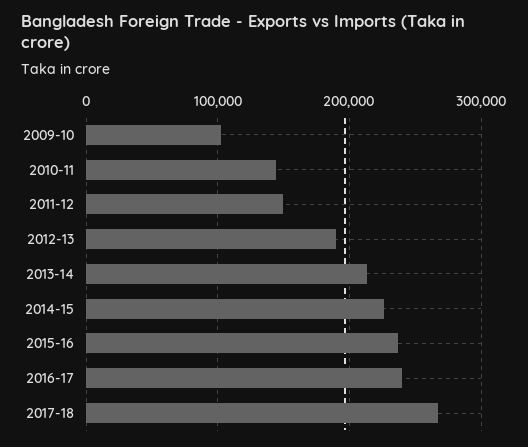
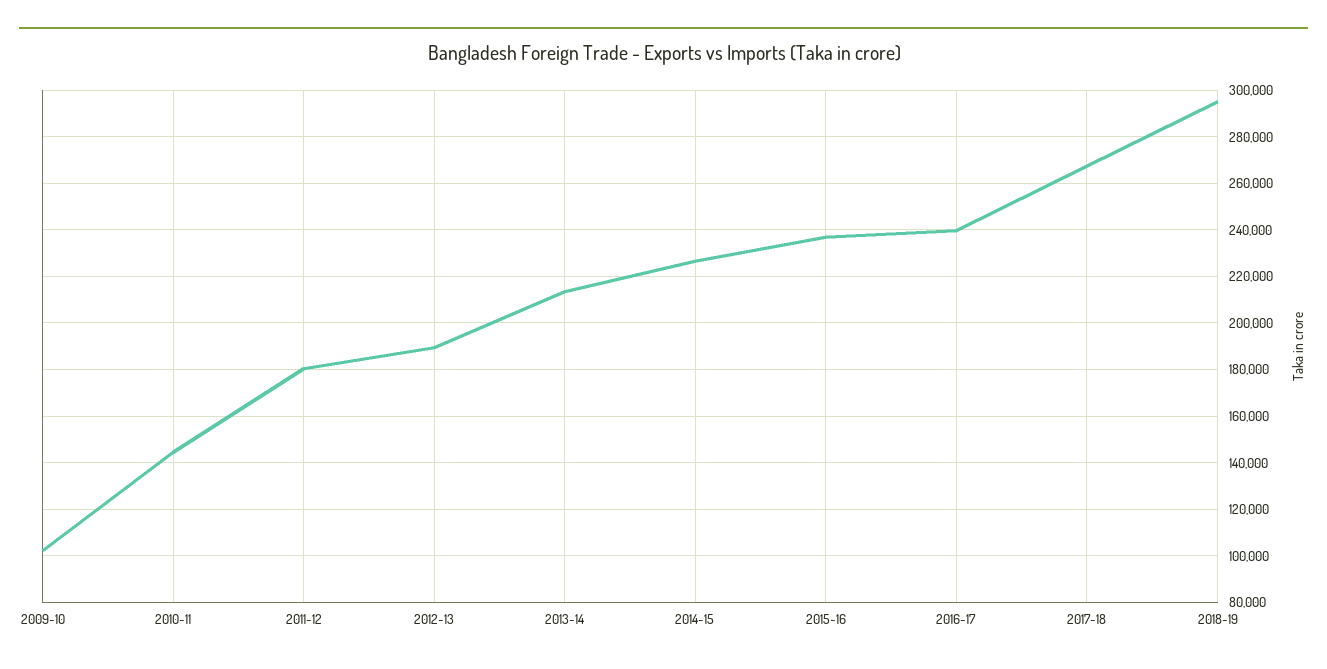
2011-12: 150000 -> 180000
2018-19: none -> 295000

